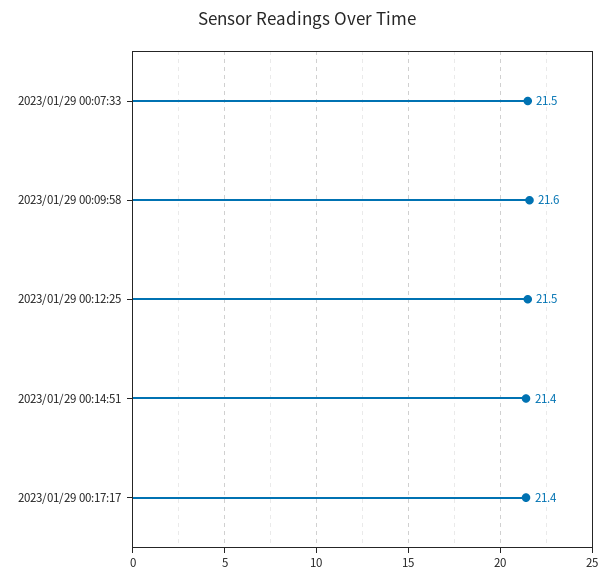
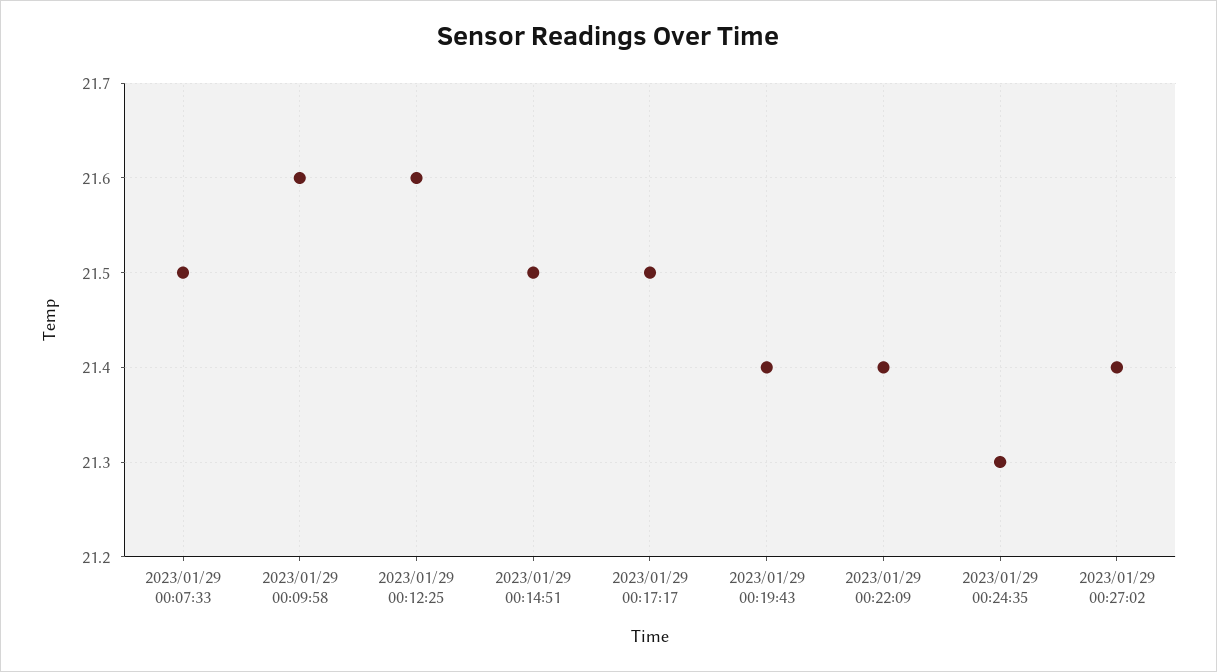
2023/01/29 00:12:25: 21.5 -> 21.6
2023/01/29 00:14:51: 21.4 -> 21.5
2023/01/29 00:17:17: 21.4 -> 21.5
2023/01/29 00:19:43: none -> 21.4
2023/01/29 00:22:09: none -> 21.4
2023/01/29 00:24:35: none -> 21.3
2023/01/29 00:27:02: none -> 21.4

